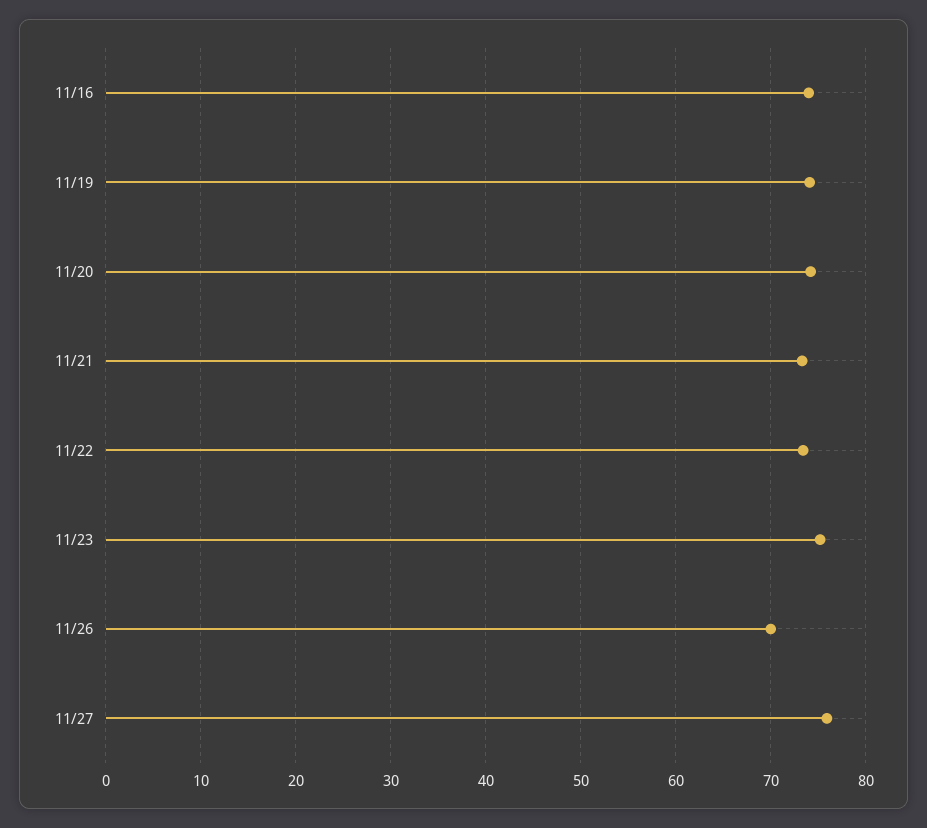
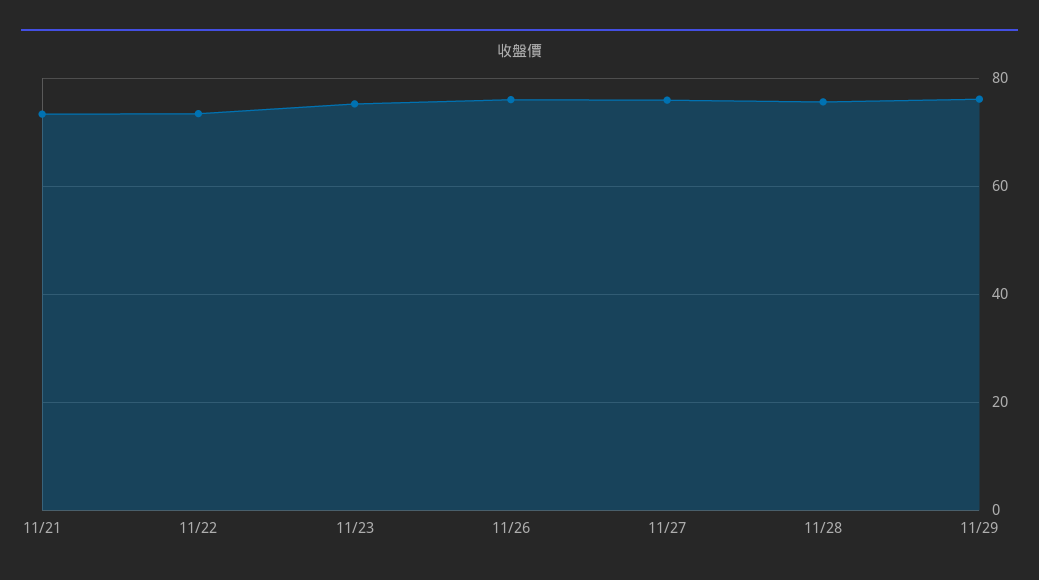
11/16: 74 -> none
11/19: 74 -> none
11/20: 74 -> none
11/26: 70 -> 76
11/28: none -> 76
11/29: none -> 76

